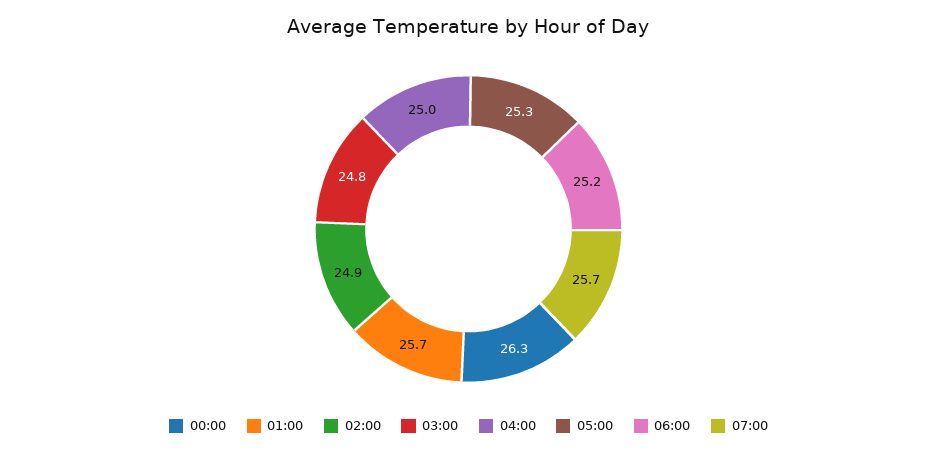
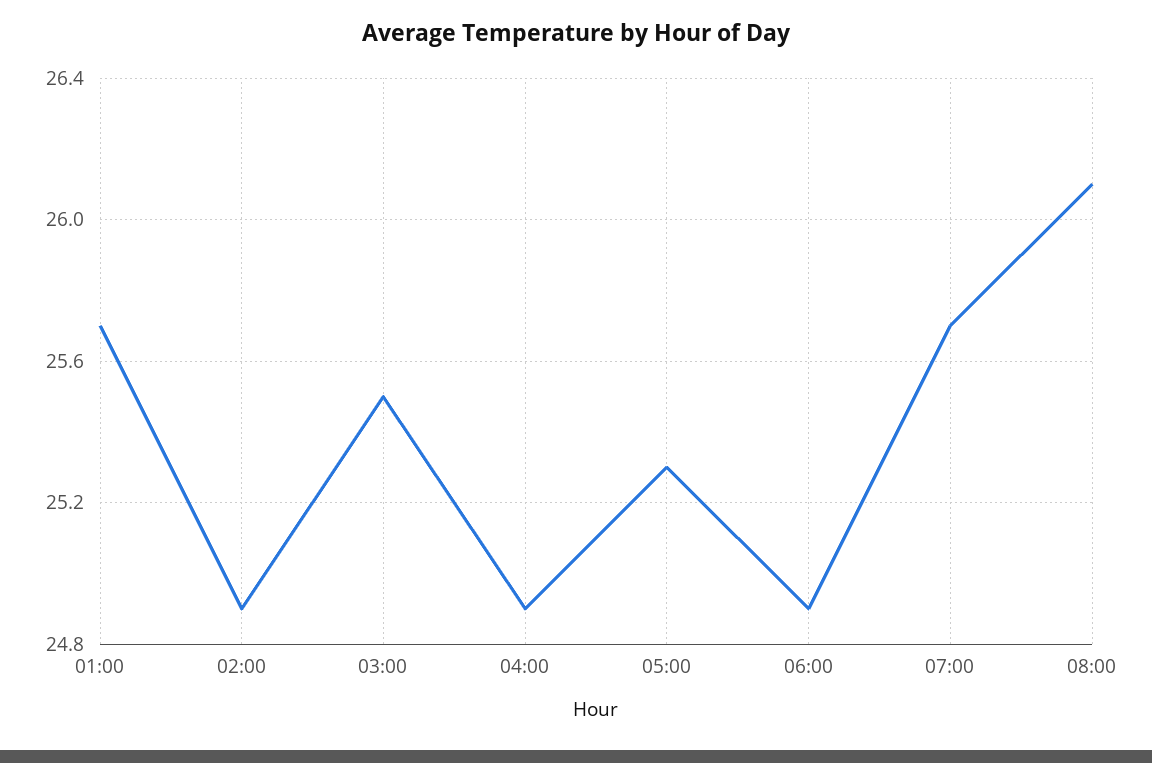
00:00: 26.3 -> none
03:00: 24.8 -> 25.5
04:00: 25 -> 24.9
06:00: 25.2 -> 24.9
08:00: none -> 26.1

